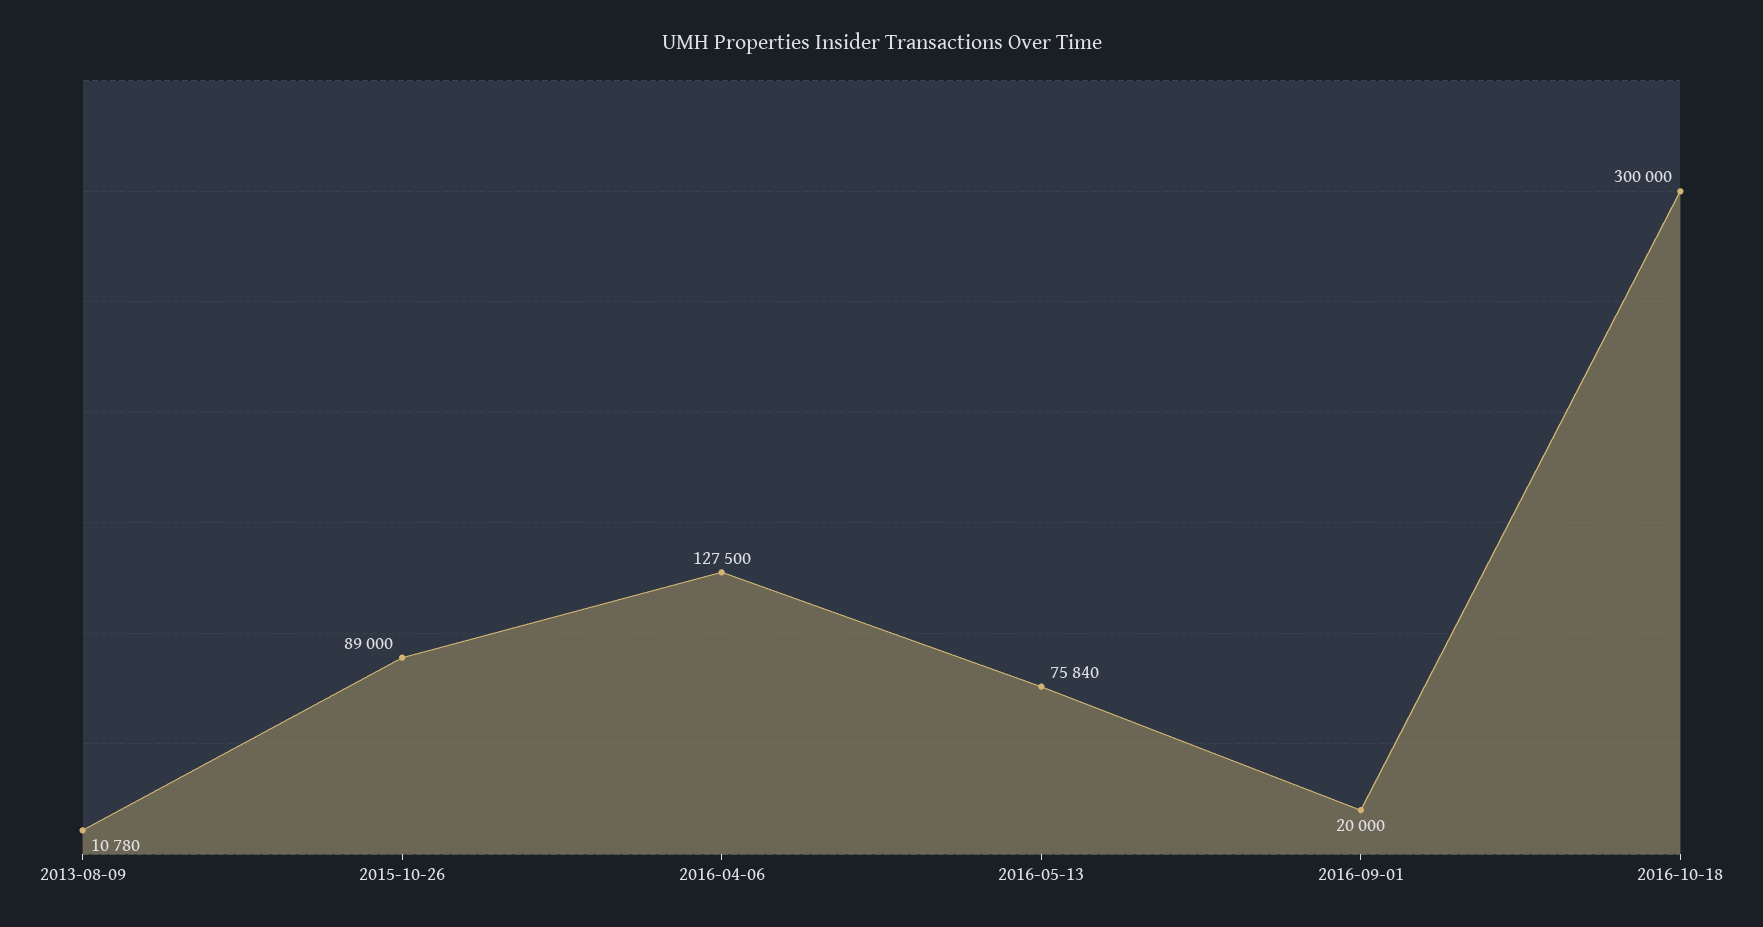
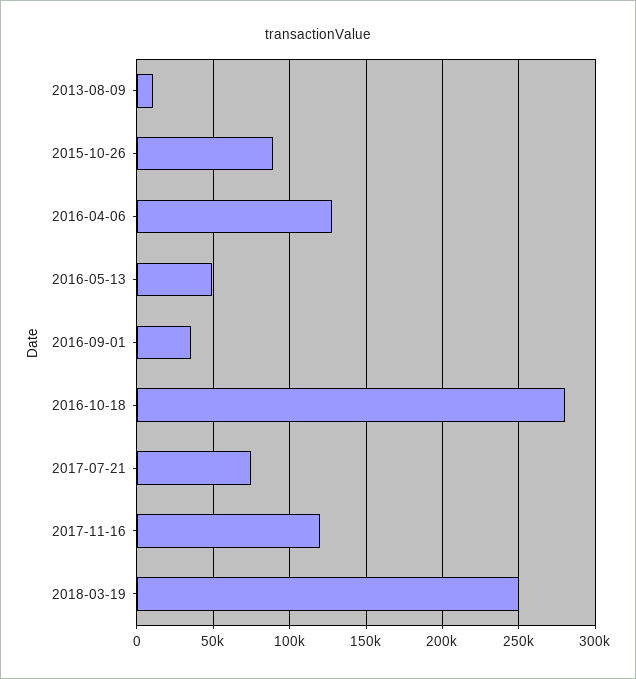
2016-05-13: 75840 -> 50000
2016-09-01: 20000 -> 35000
2016-10-18: 300000 -> 280000
2017-07-21: none -> 75000
2017-11-16: none -> 120000
2018-03-19: none -> 250000

